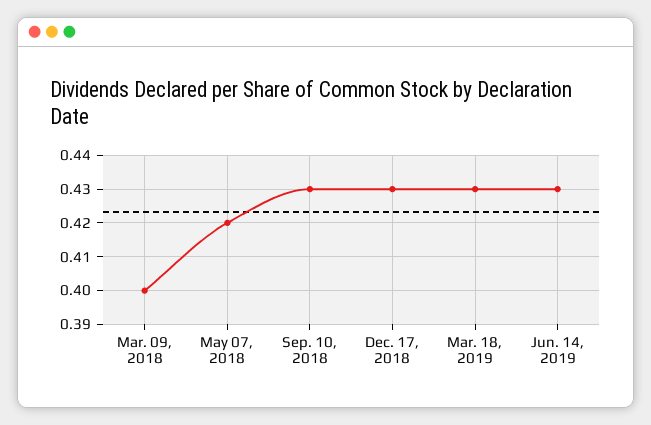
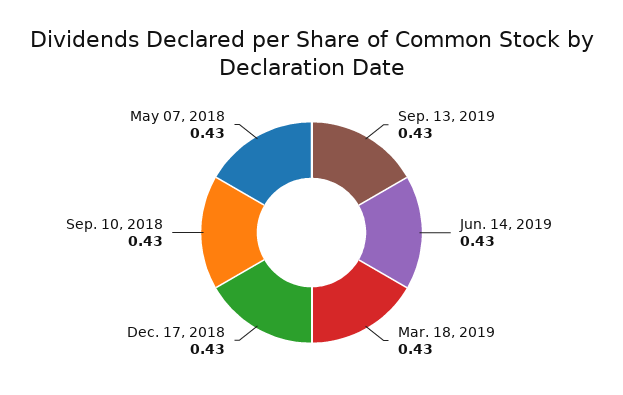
Mar. 09, 2018: 0.4 -> none
May 07, 2018: 0.42 -> 0.43
Sep. 13, 2019: none -> 0.43

